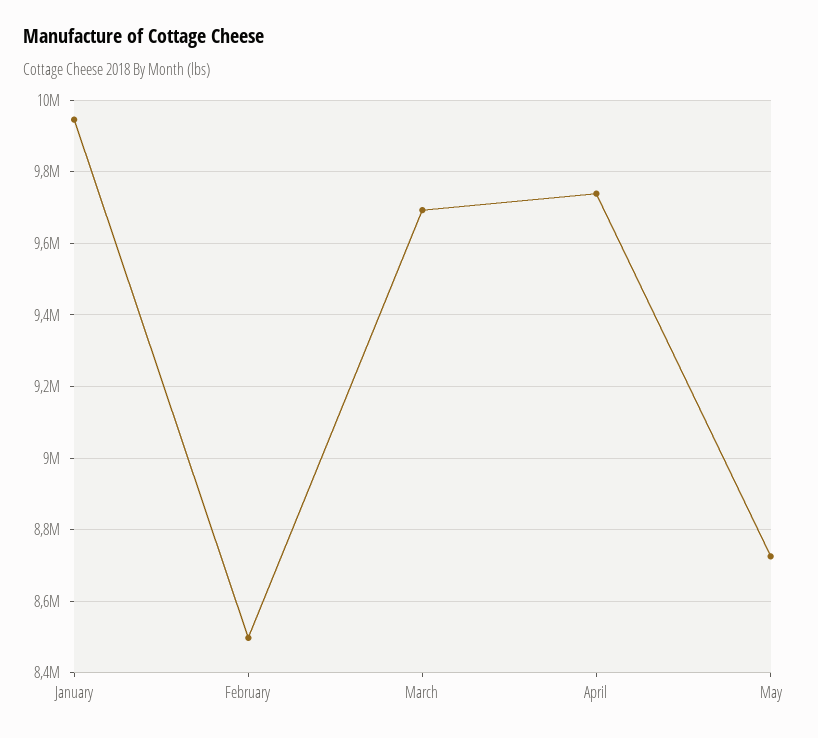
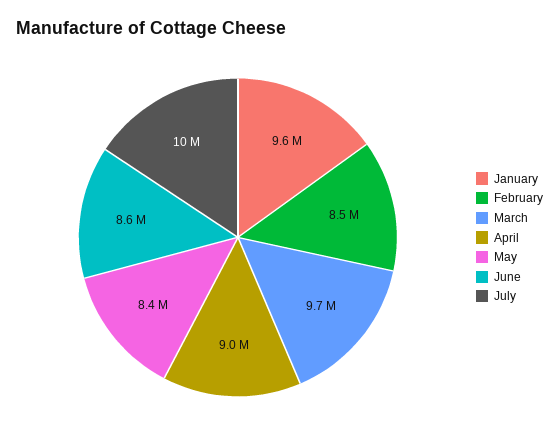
January: 9940000 -> 9600000
April: 9740000 -> 9000000
May: 8720000 -> 8400000
June: none -> 8600000
July: none -> 10000000

